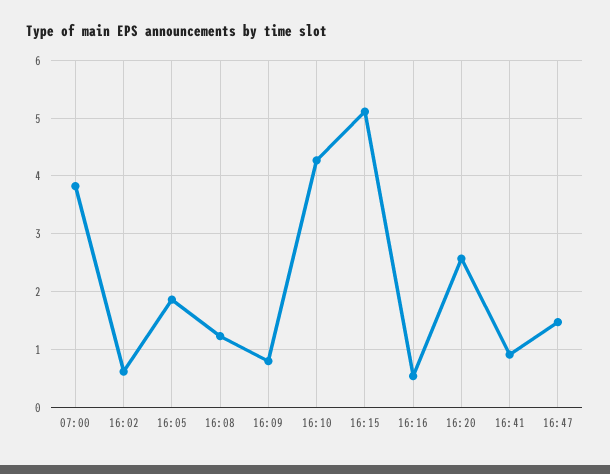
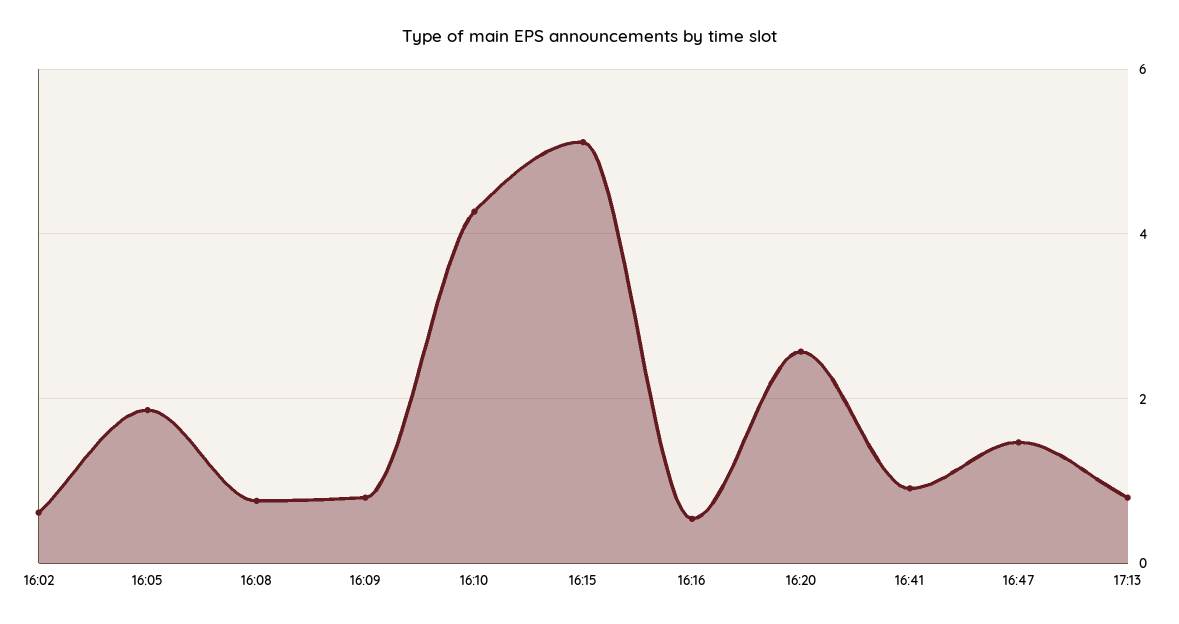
07:00: 3.8 -> none
16:08: 1.2 -> 0.8
17:13: none -> 0.8

